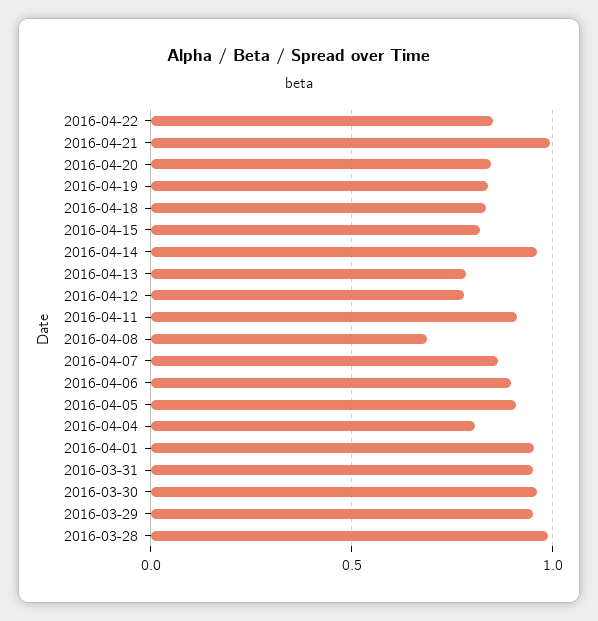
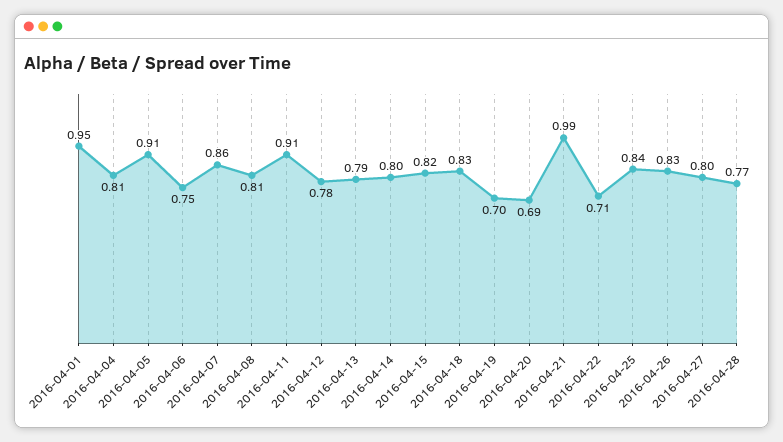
2016-04-22: 0.85 -> 0.71
2016-04-20: 0.85 -> 0.69
2016-04-19: 0.85 -> 0.7
2016-04-14: 0.95 -> 0.8
2016-04-08: 0.7 -> 0.81
2016-04-06: 0.9 -> 0.75
2016-03-31: 0.95 -> none
2016-03-30: 0.95 -> none
2016-03-29: 0.95 -> none
2016-03-28: 1 -> none
2016-04-25: none -> 0.84
2016-04-26: none -> 0.83
2016-04-27: none -> 0.8
2016-04-28: none -> 0.77

